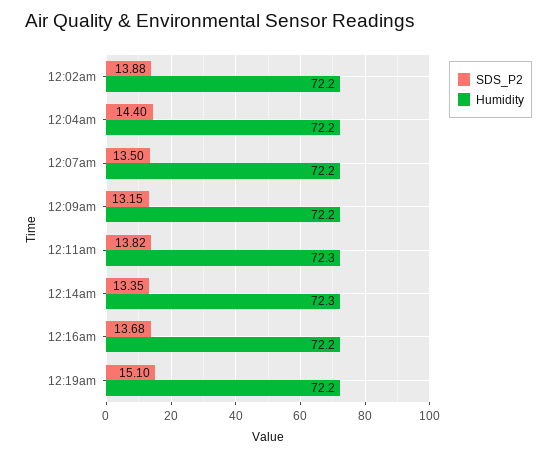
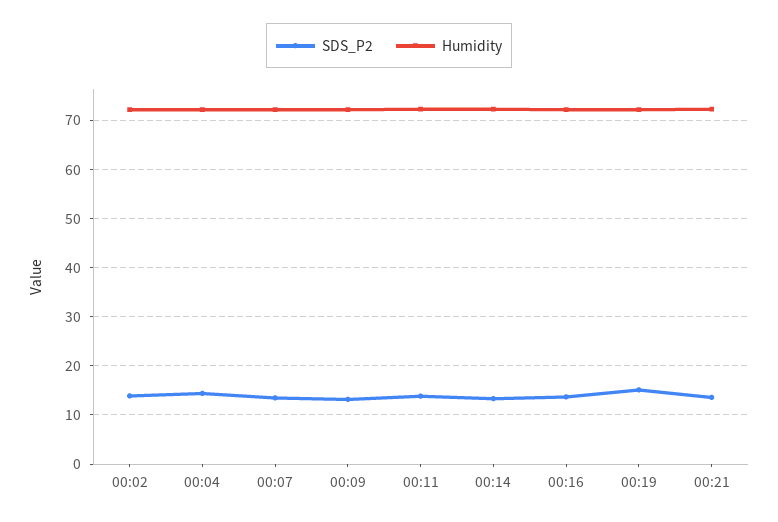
SDS_P2, 00:21: none -> 14
Humidity, 00:21: none -> 72

